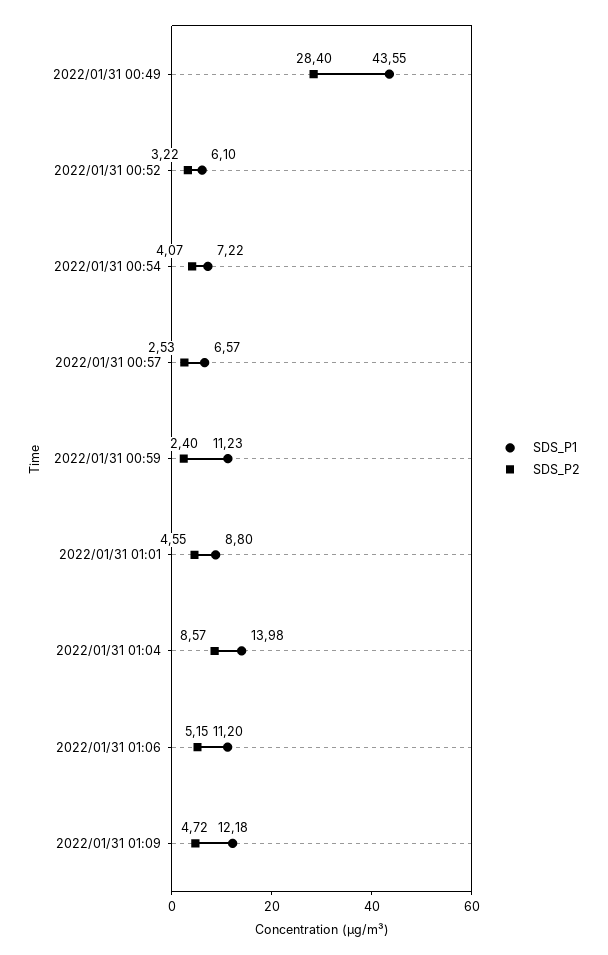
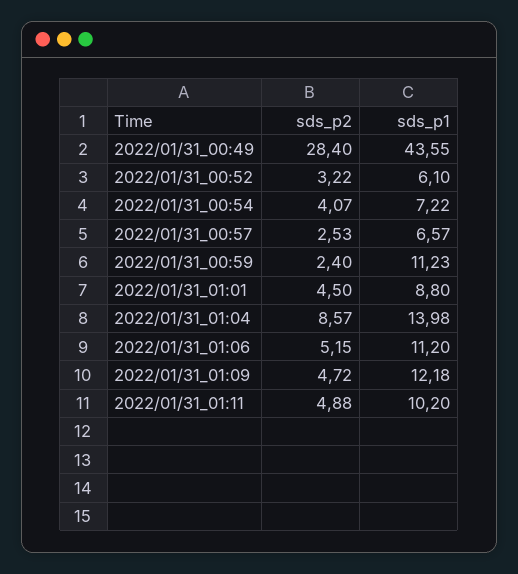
SDS_P2, 2022/01/31 01:01: 4.55 -> 4.5
SDS_P2, 2022/01/31_01:11: none -> 4.88
SDS_P1, 2022/01/31_01:11: none -> 10.2

